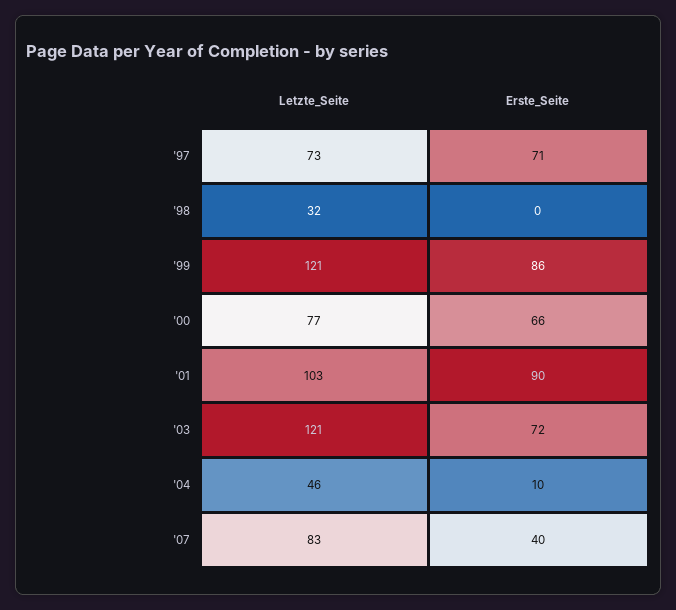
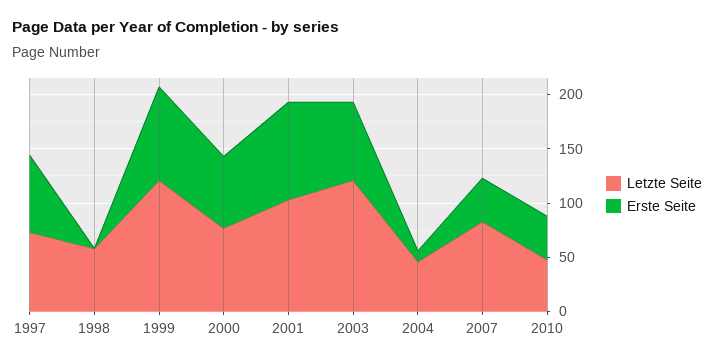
Letzte_Seite, '98: 32 -> 60
Letzte_Seite, 2010: none -> 50
Erste_Seite, 2010: none -> 40

